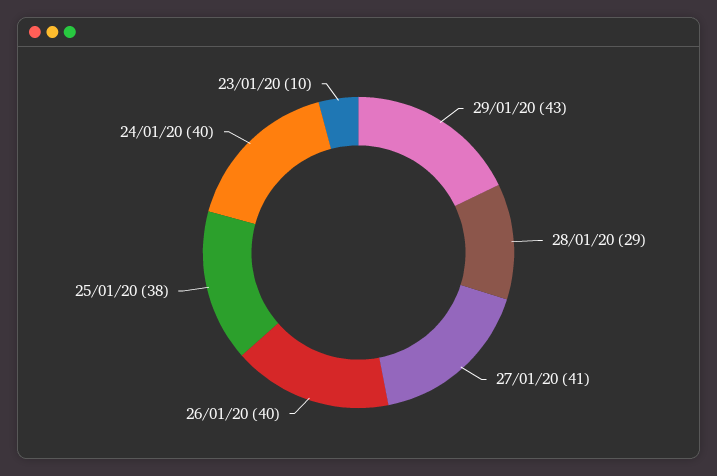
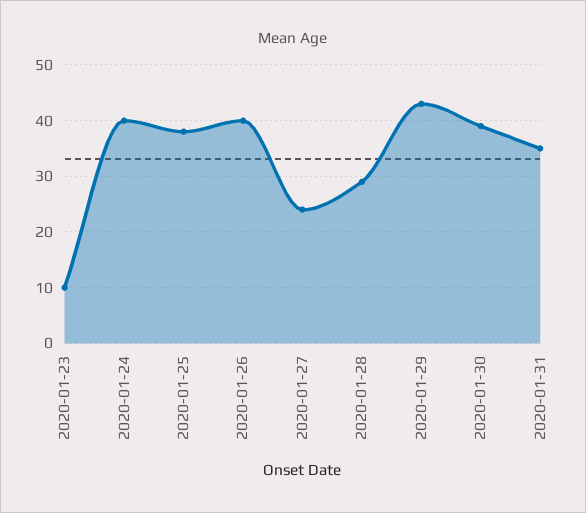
27/01/20: 41 -> 25
2020-01-30: none -> 40
2020-01-31: none -> 35

